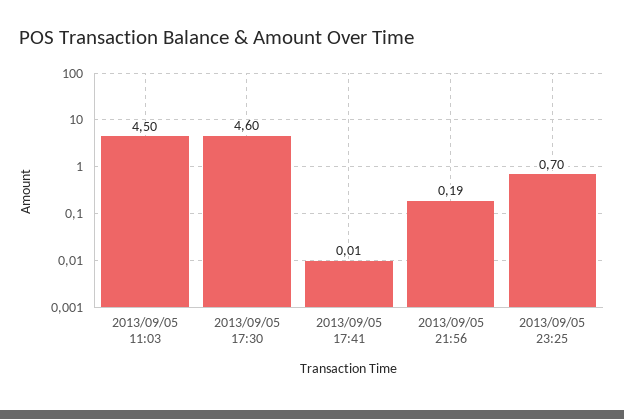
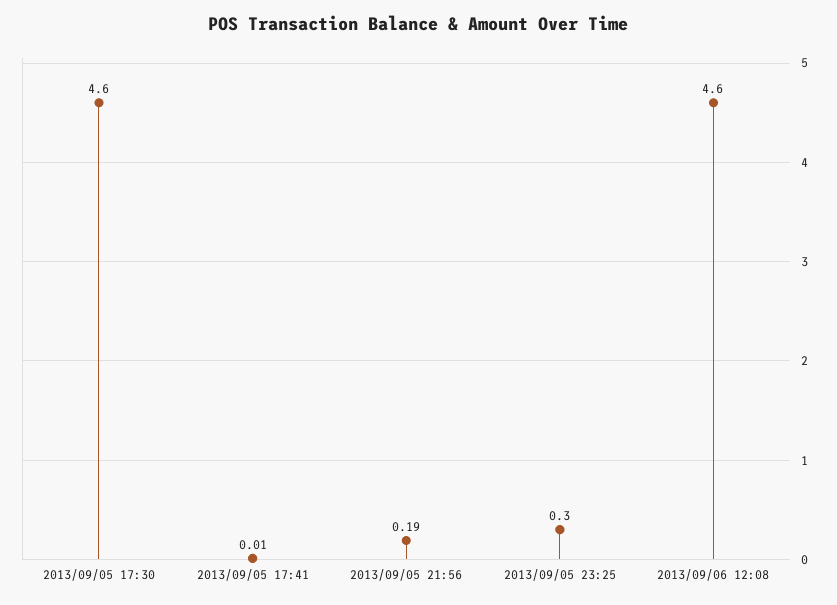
2013/09/05 11:03: 4.5 -> none
2013/09/05 23:25: 0.7 -> 0.3
2013/09/06 12:08: none -> 4.6

